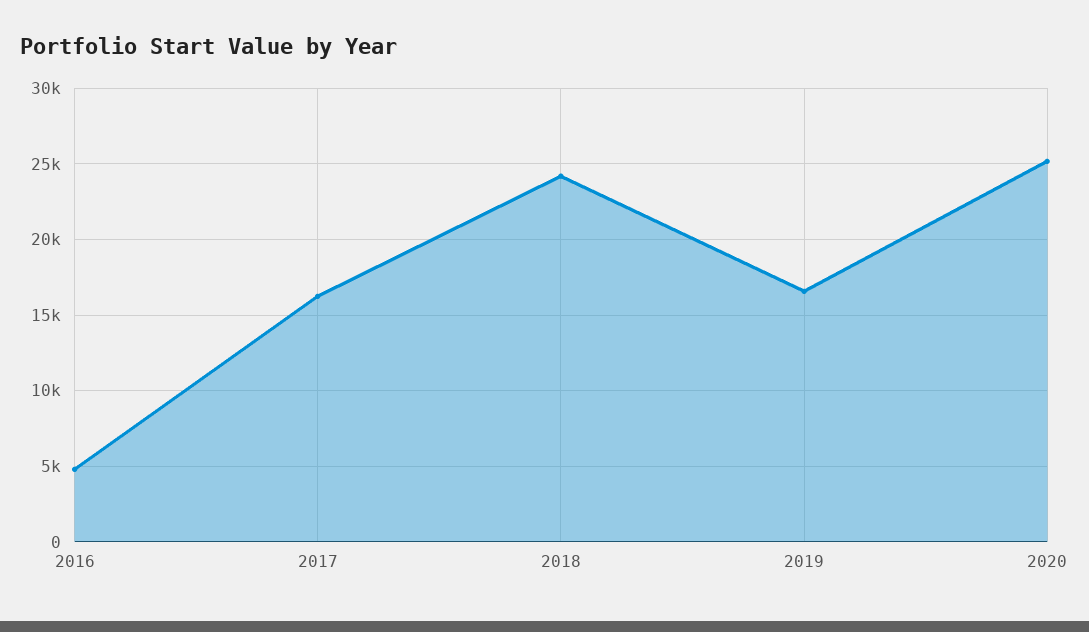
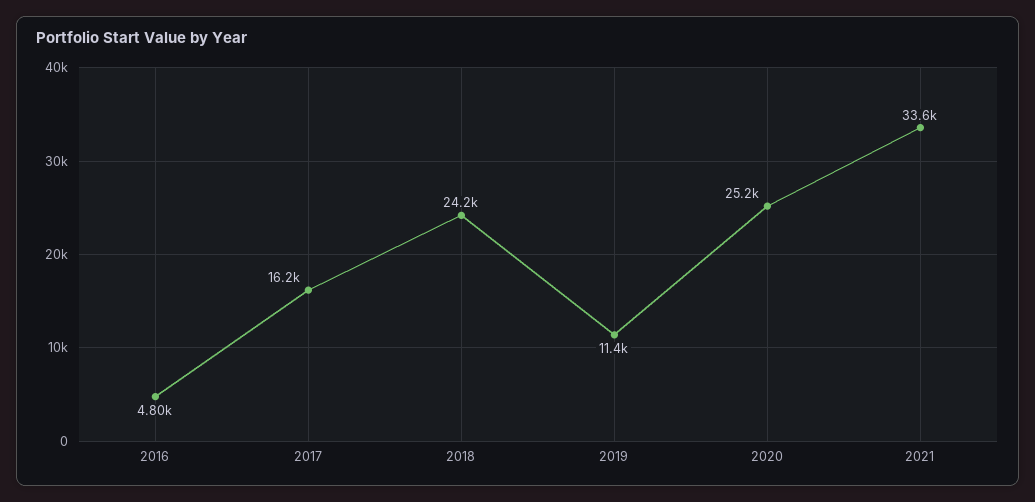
2019: 16500 -> 11400
2021: none -> 33600

